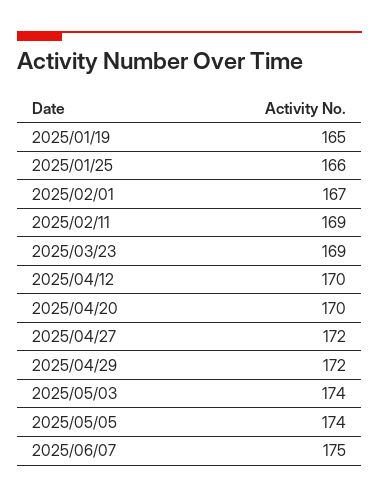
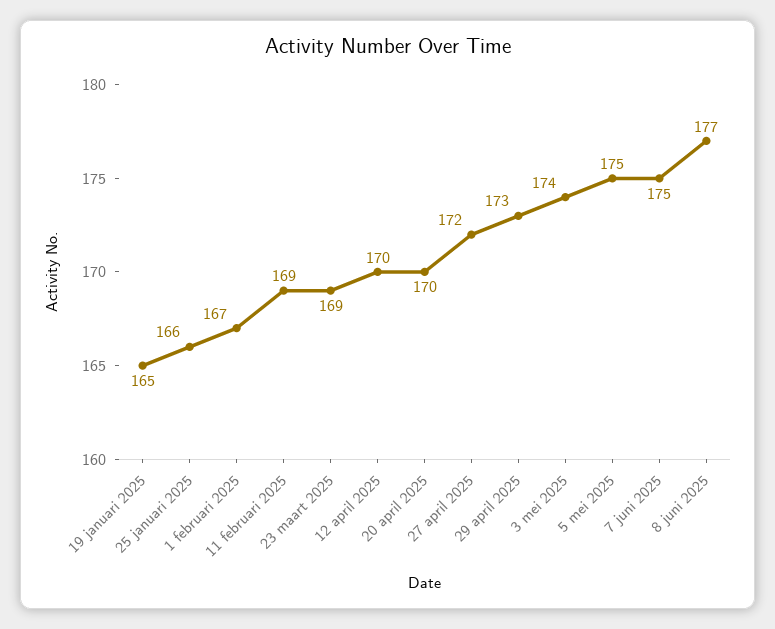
2025/04/29: 172 -> 173
2025/05/05: 174 -> 175
8 juni 2025: none -> 177

